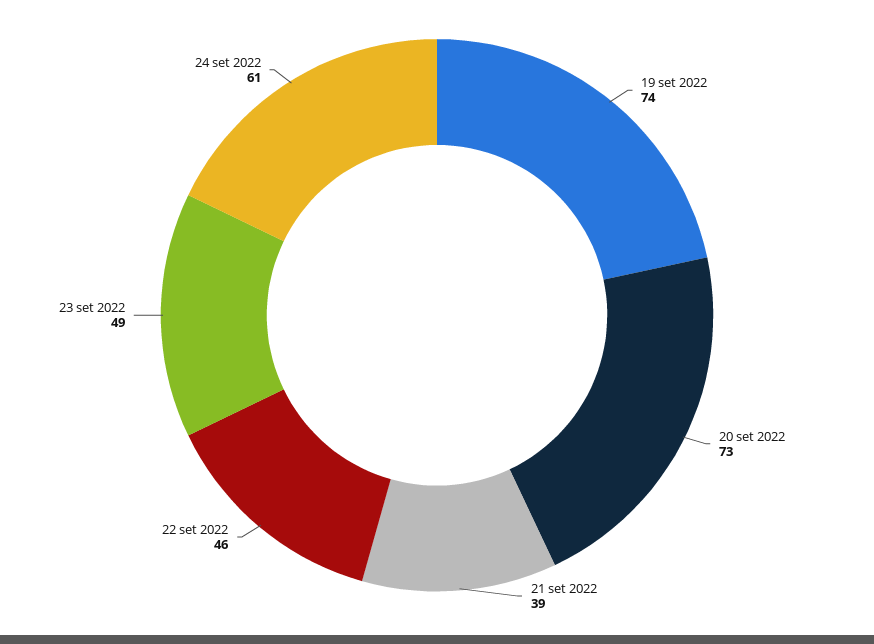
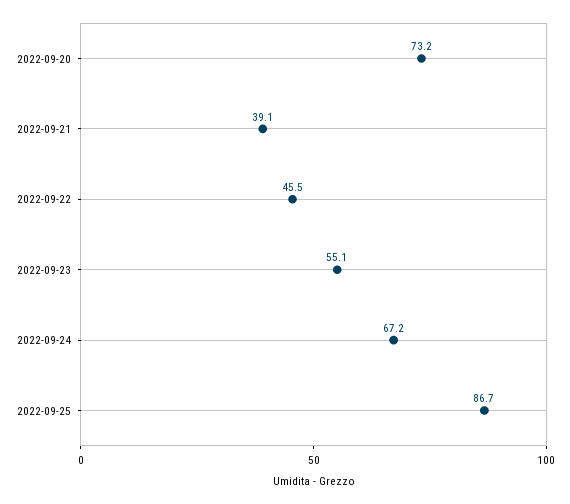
19 set 2022: 74 -> none
23 set 2022: 49 -> 55.1
24 set 2022: 61 -> 67.2
2022-09-25: none -> 86.7

